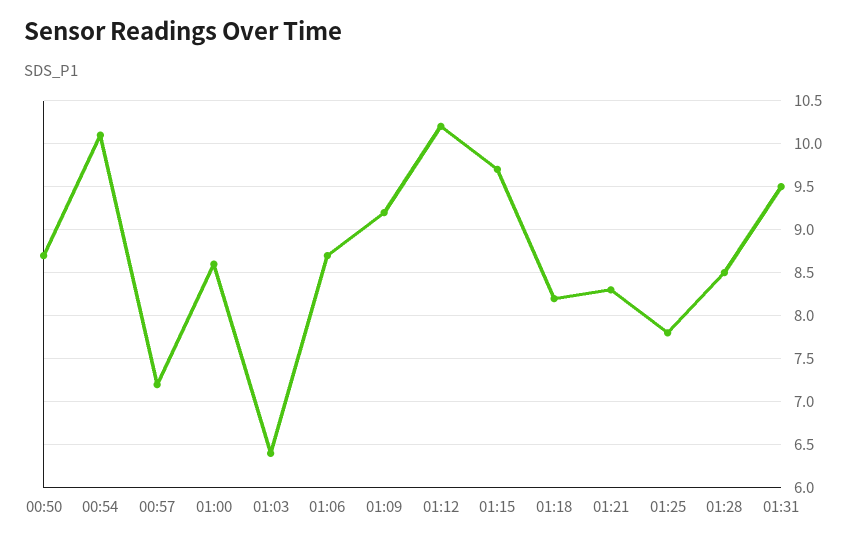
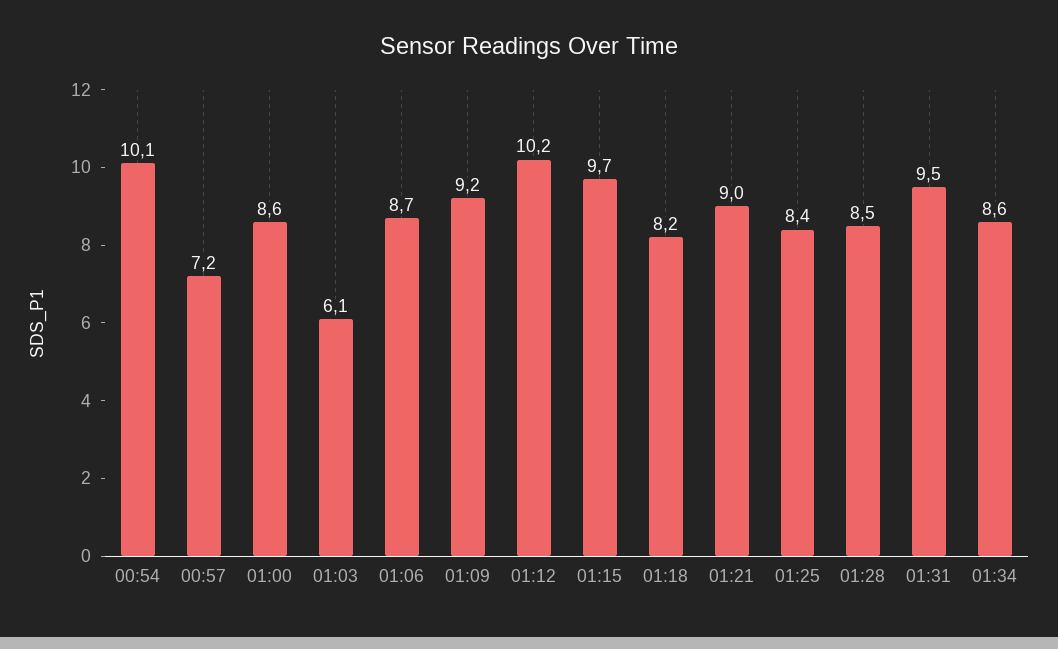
00:50: 8.7 -> none
01:03: 6.4 -> 6.1
01:21: 8.3 -> 9
01:25: 7.8 -> 8.4
01:34: none -> 8.6

